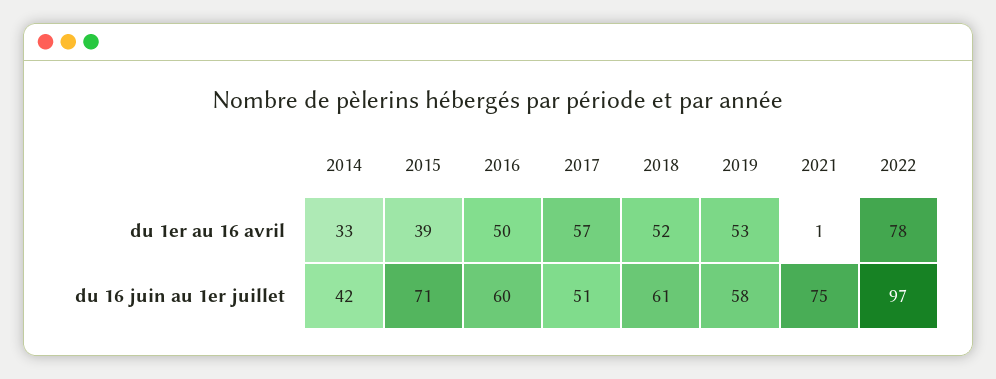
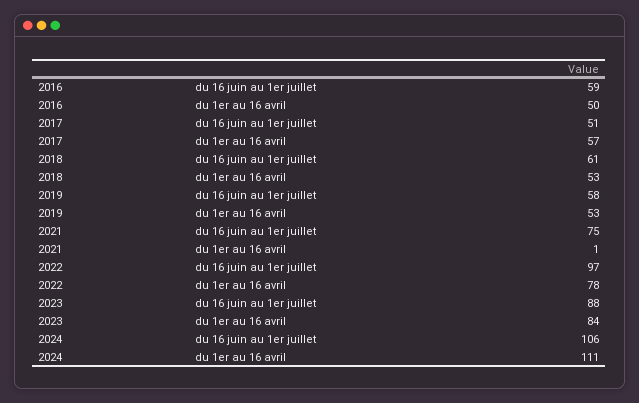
2014, du 1er au 16 avril: 33 -> none
2015, du 1er au 16 avril: 39 -> none
2018, du 1er au 16 avril: 52 -> 53
2014, du 16 juin au 1er juillet: 42 -> none
2015, du 16 juin au 1er juillet: 71 -> none
2016, du 16 juin au 1er juillet: 60 -> 59
2023, du 16 juin au 1er juillet: none -> 88
2023, du 1er au 16 avril: none -> 84
2024, du 16 juin au 1er juillet: none -> 106
2024, du 1er au 16 avril: none -> 111

